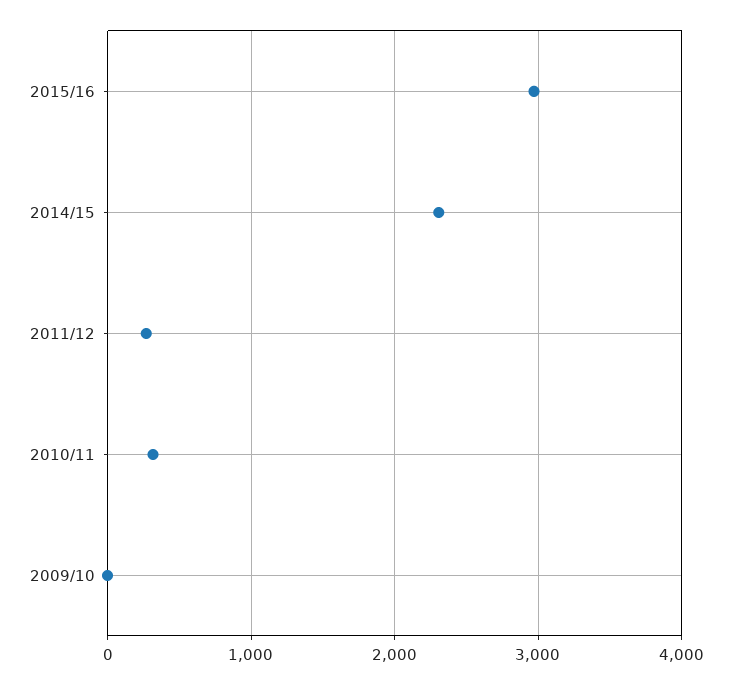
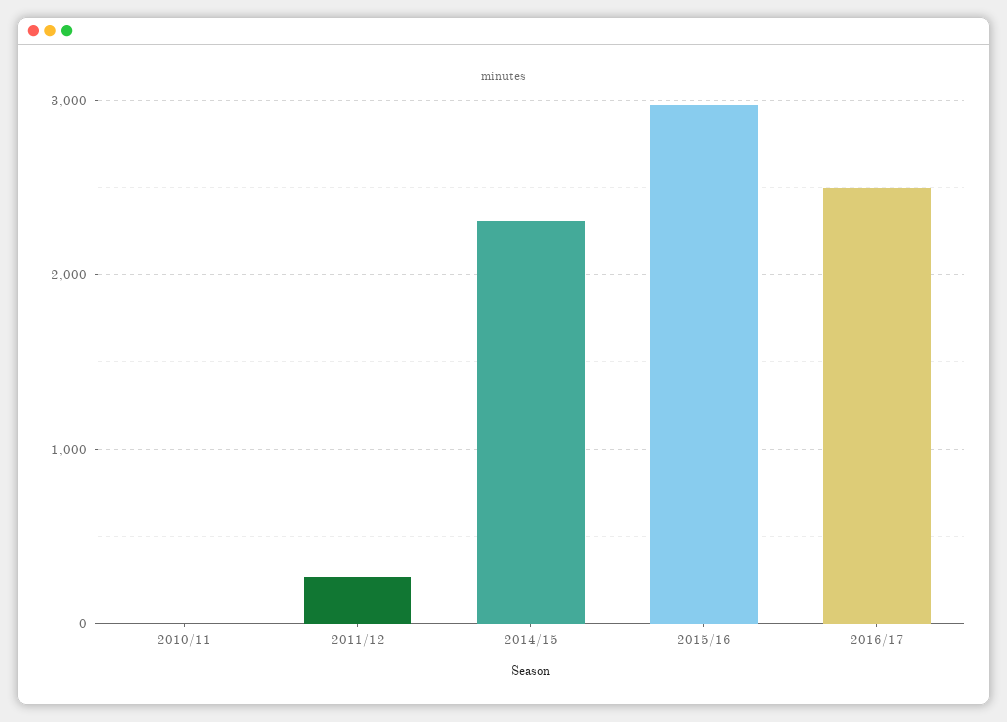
2010/11: 300 -> 0
2009/10: 0 -> none
2016/17: none -> 2500

